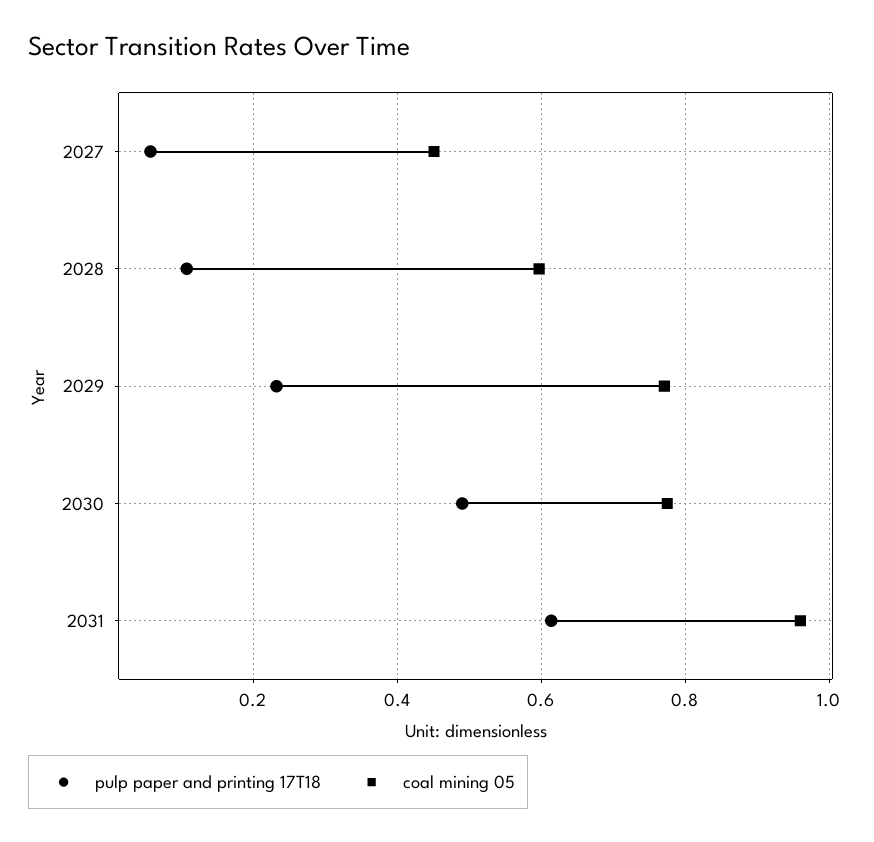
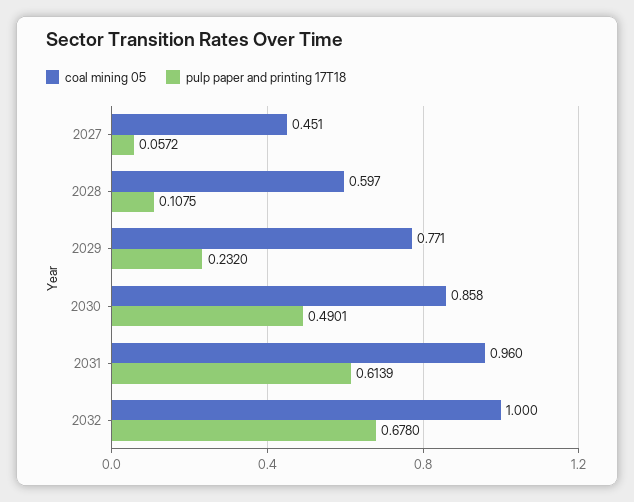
coal mining 05, 2030: 0.78 -> 0.858
coal mining 05, 2032: none -> 1
pulp paper and printing 17T18, 2032: none -> 0.678

